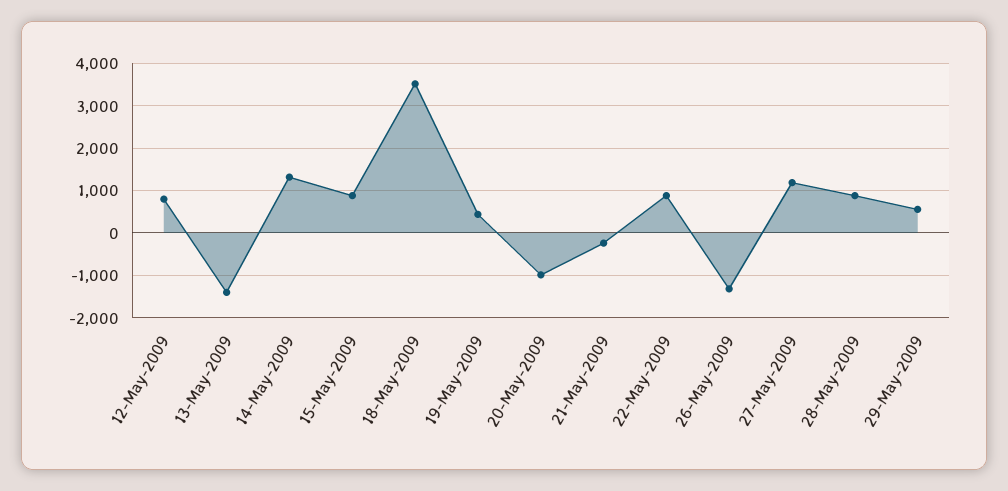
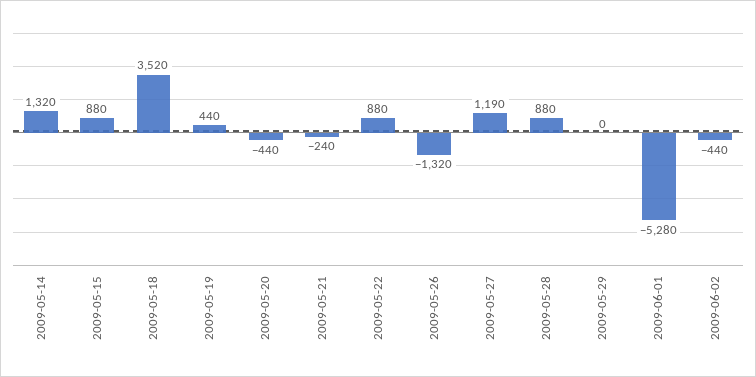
12-May-2009: 800 -> none
13-May-2009: -1400 -> none
20-May-2009: -1000 -> -440
29-May-2009: 600 -> 0
2009-06-01: none -> -5280
2009-06-02: none -> -440

